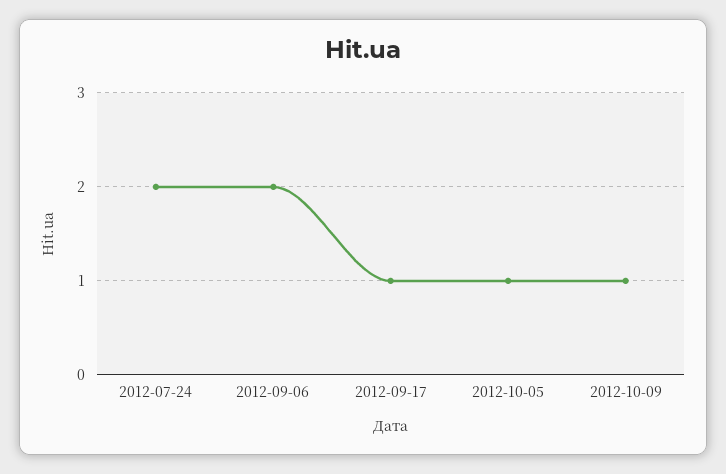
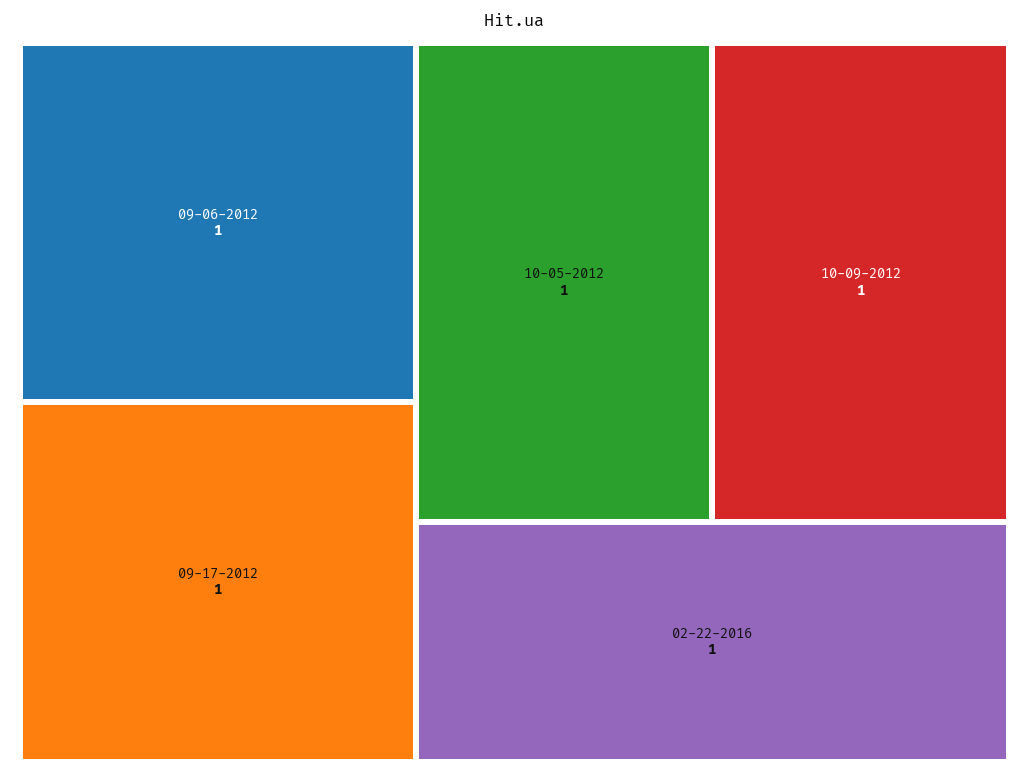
2012-07-24: 2 -> none
2012-09-06: 2 -> 1
02-22-2016: none -> 1

